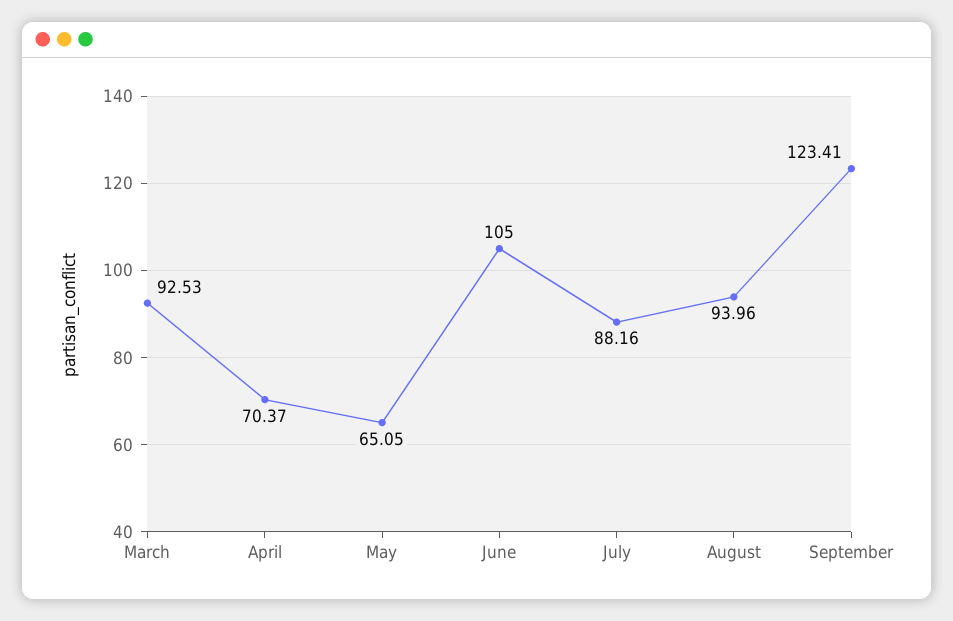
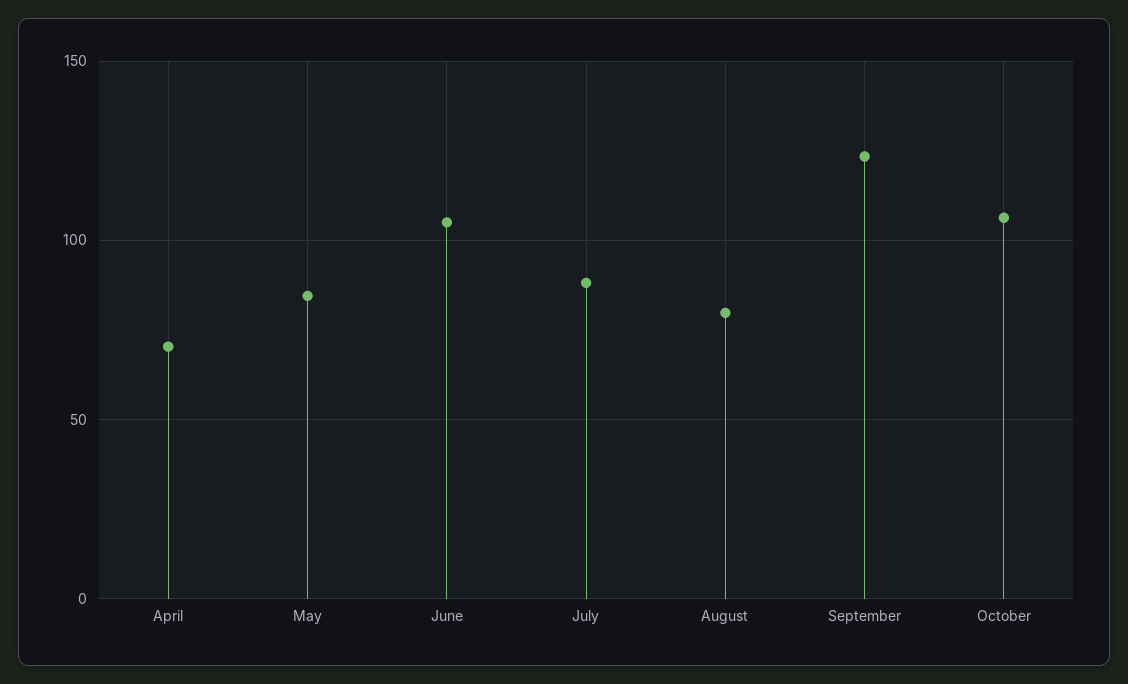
March: 92.53 -> none
May: 65.05 -> 85
August: 93.96 -> 80
October: none -> 105

